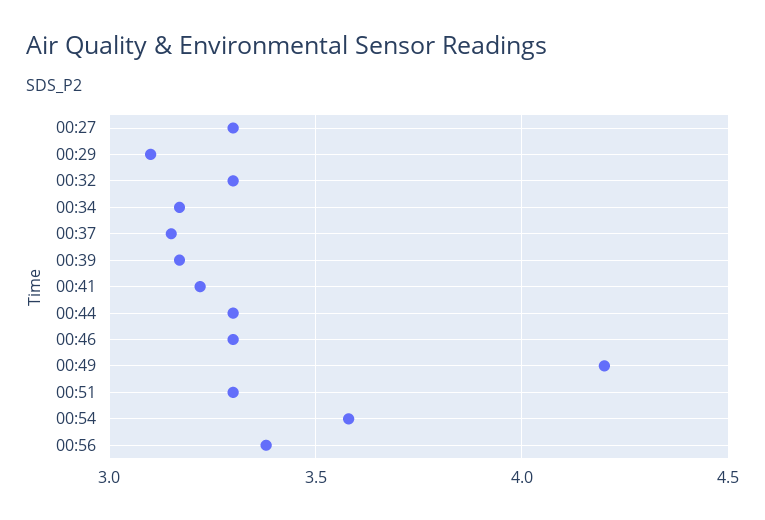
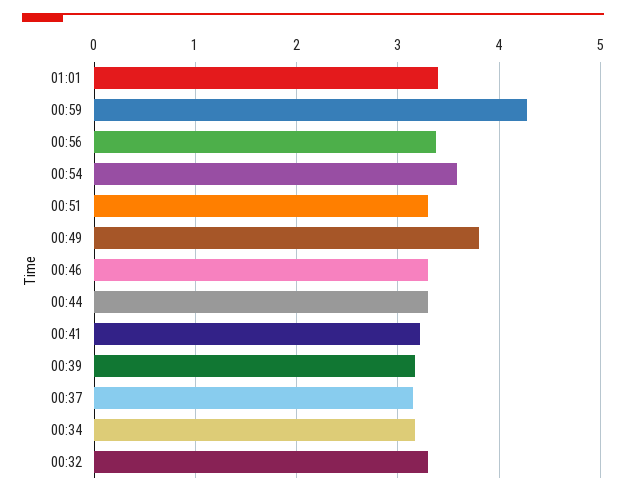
00:27: 3.3 -> none
00:29: 3.1 -> none
00:49: 4.2 -> 3.8
01:01: none -> 3.4
00:59: none -> 4.3

